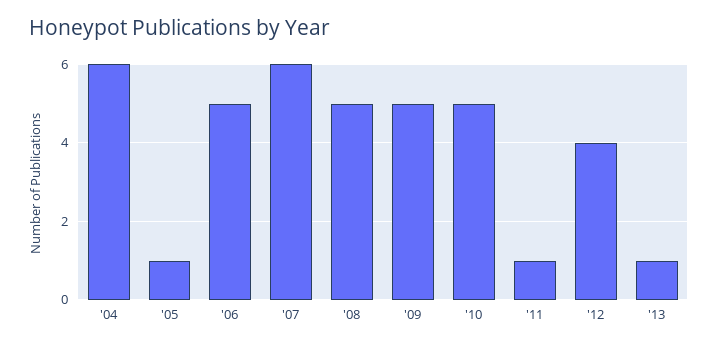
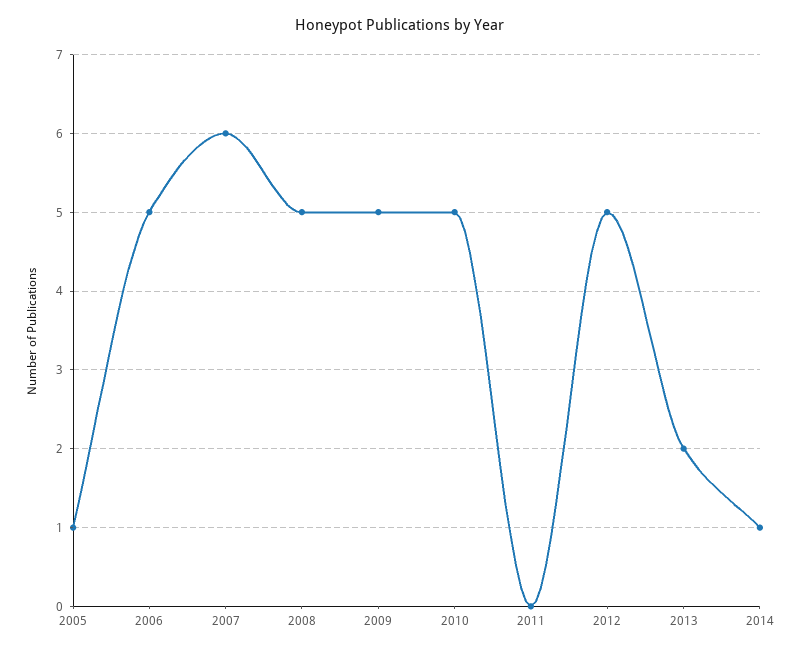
'04: 6 -> none
'11: 1 -> 0
'12: 4 -> 5
'13: 1 -> 2
2014: none -> 1

